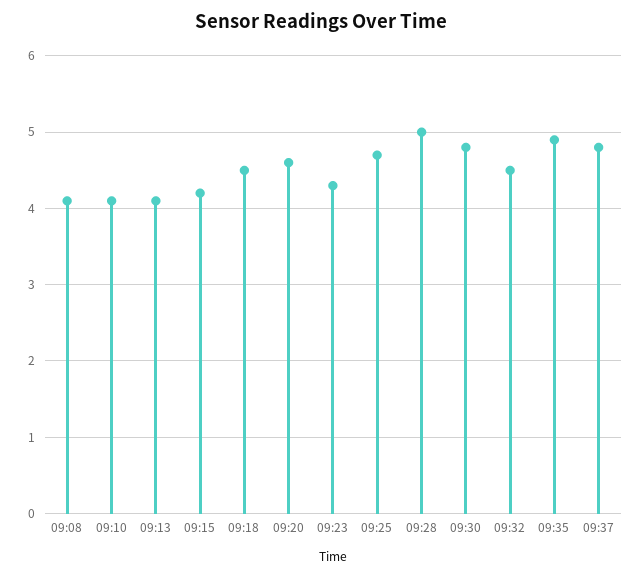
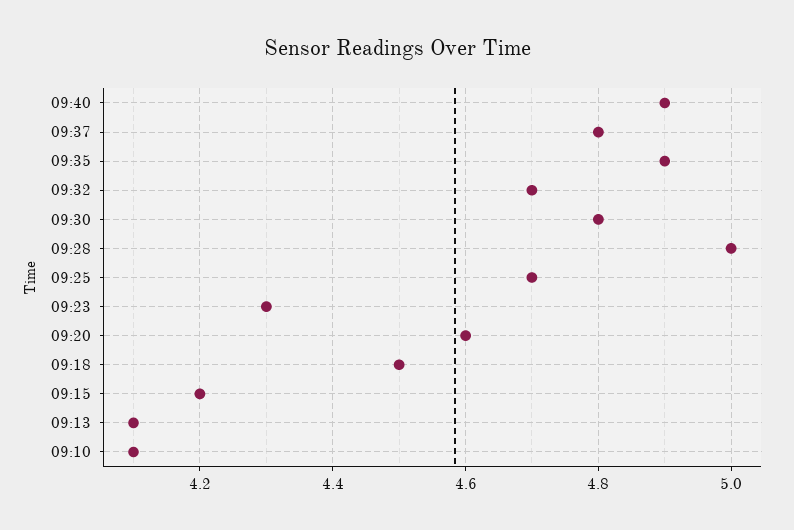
09:08: 4.1 -> none
09:32: 4.5 -> 4.7
09:40: none -> 4.9

